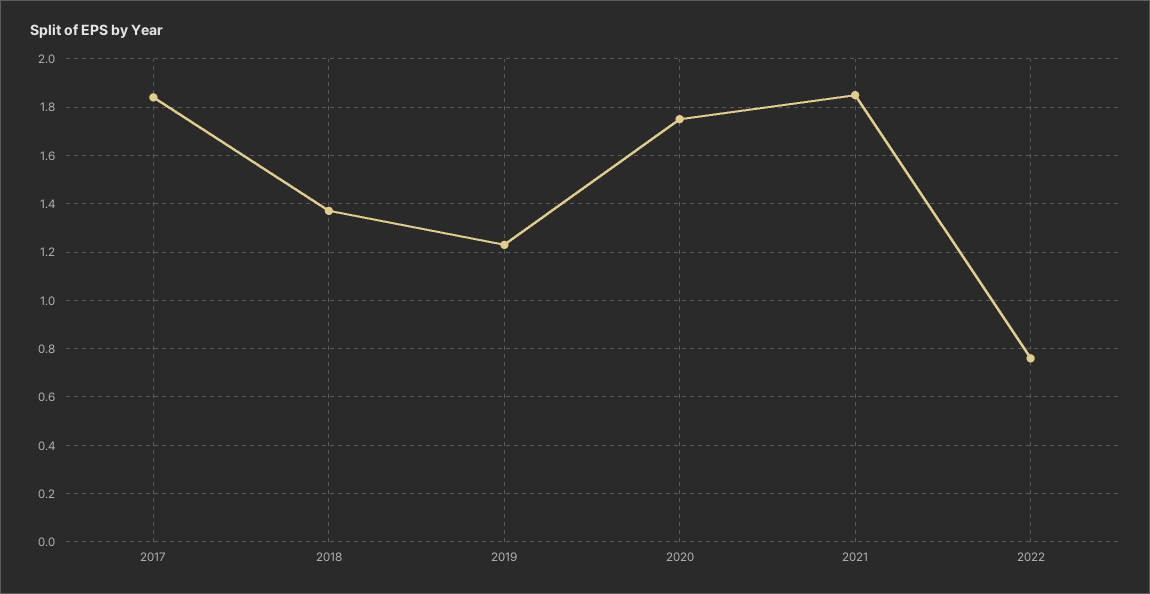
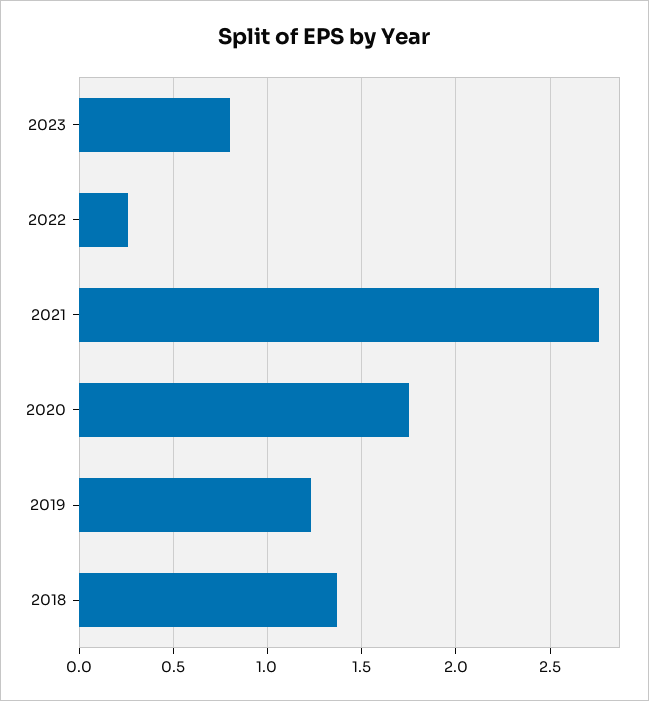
2017: 1.85 -> none
2021: 1.85 -> 2.75
2022: 0.75 -> 0.25
2023: none -> 0.8

